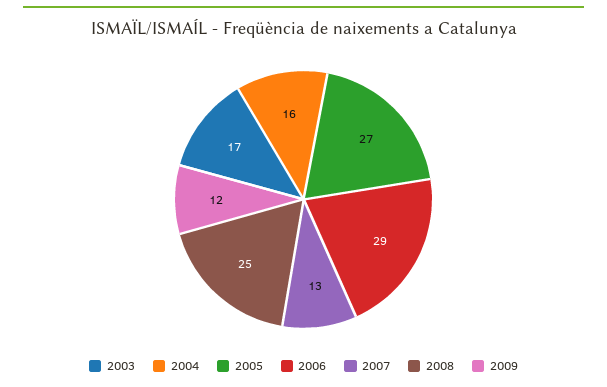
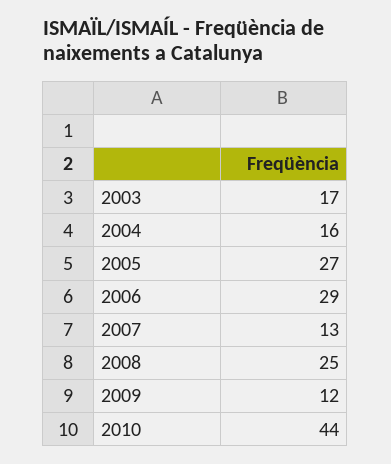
2010: none -> 44

